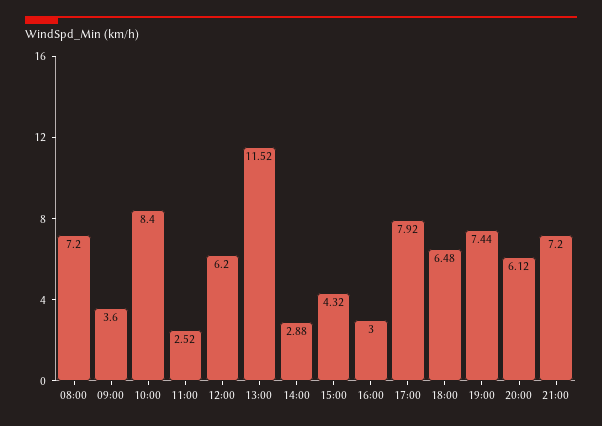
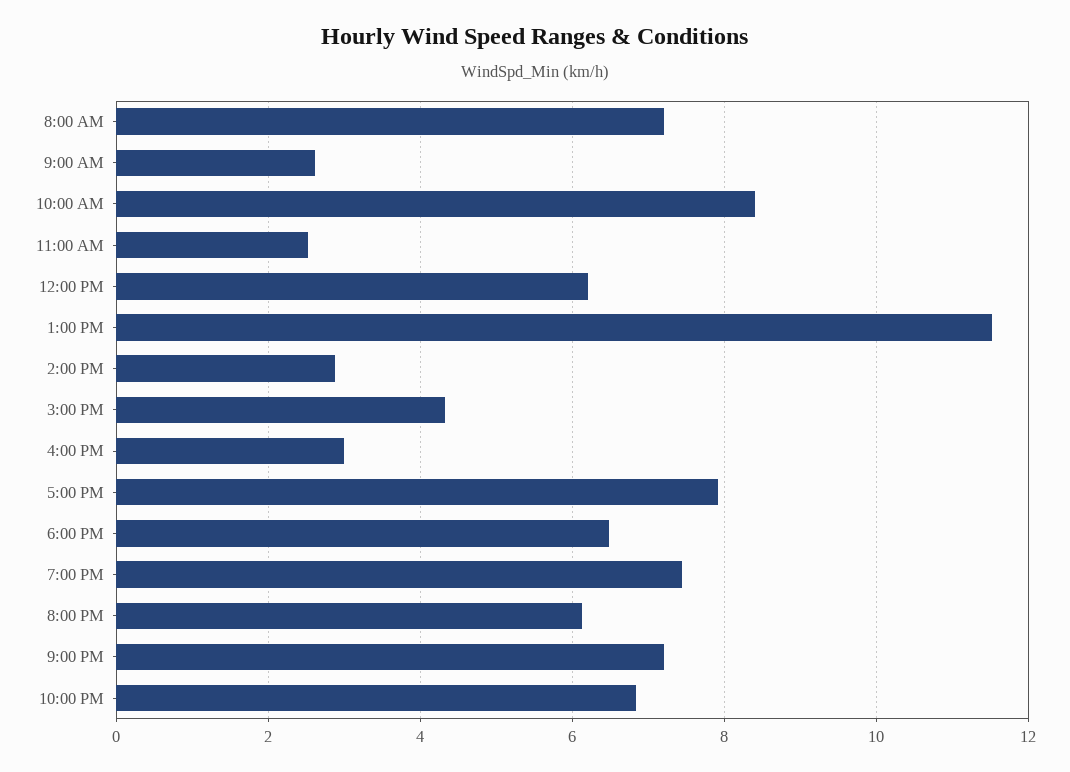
09:00: 3.6 -> 2.6
10:00 PM: none -> 6.8

